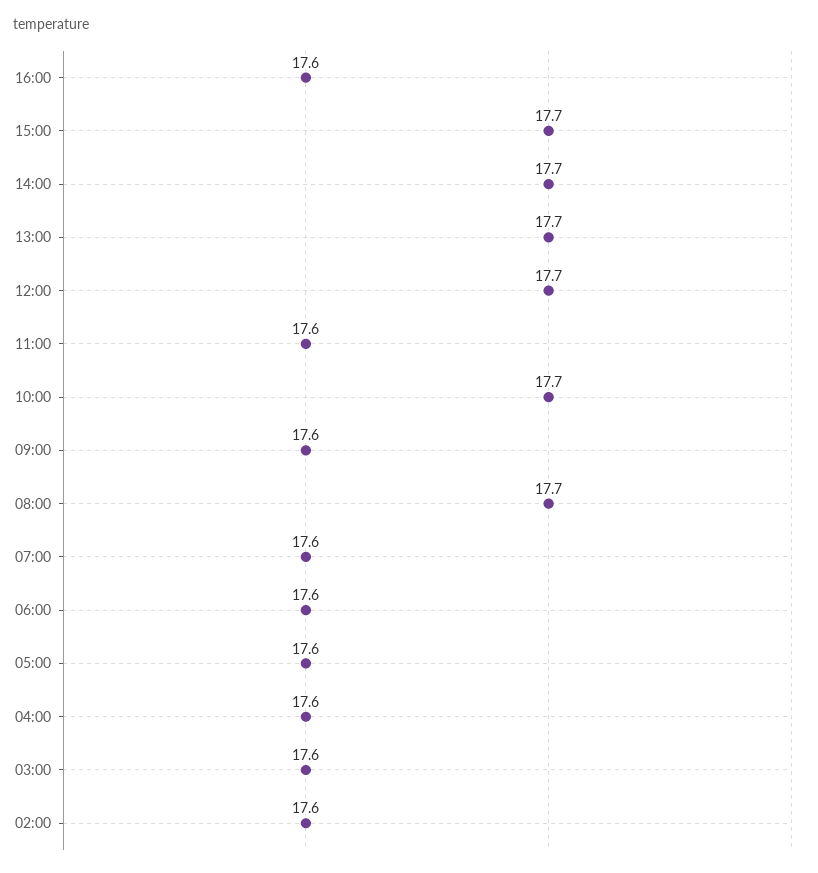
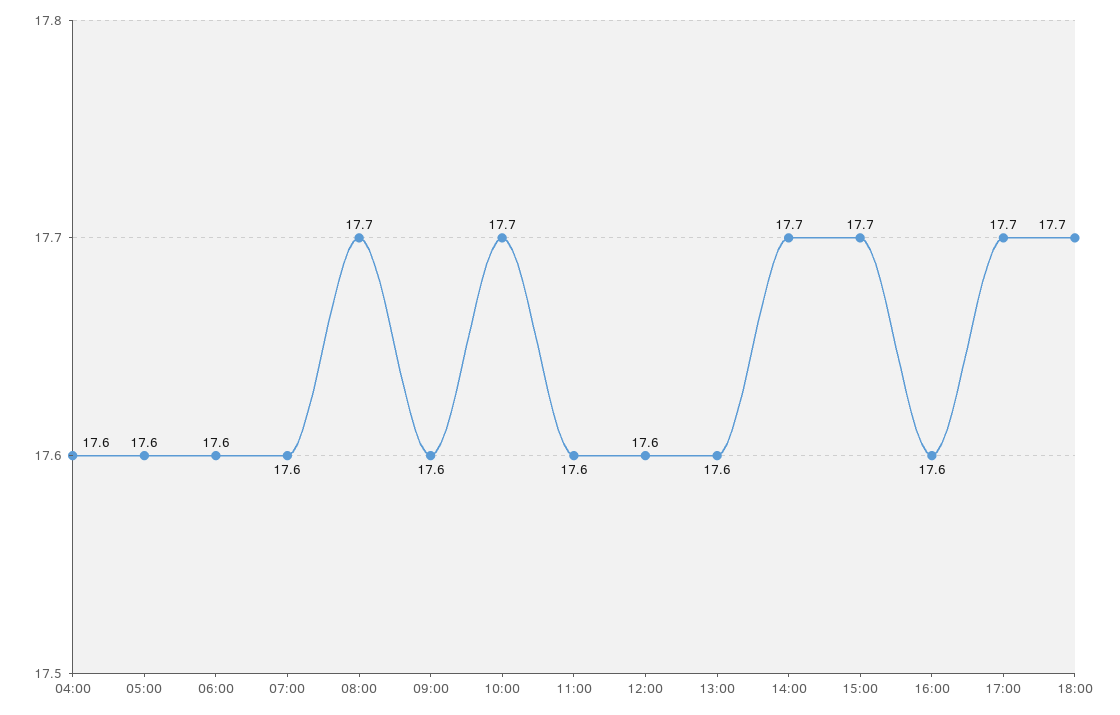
13:00: 17.7 -> 17.6
12:00: 17.7 -> 17.6
03:00: 17.6 -> none
02:00: 17.6 -> none
17:00: none -> 17.7
18:00: none -> 17.7

